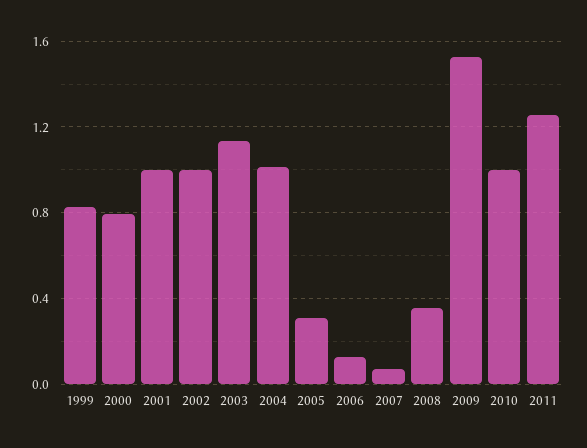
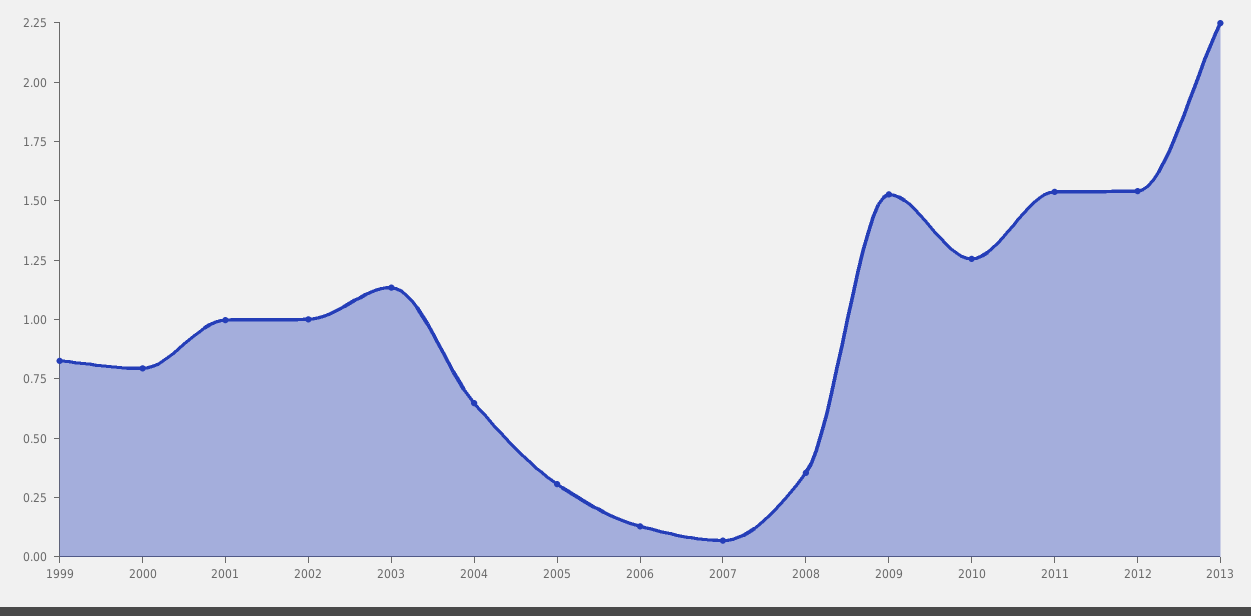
2004: 1 -> 0.65
2010: 1 -> 1.25
2011: 1.25 -> 1.55
2012: none -> 1.55
2013: none -> 2.25

